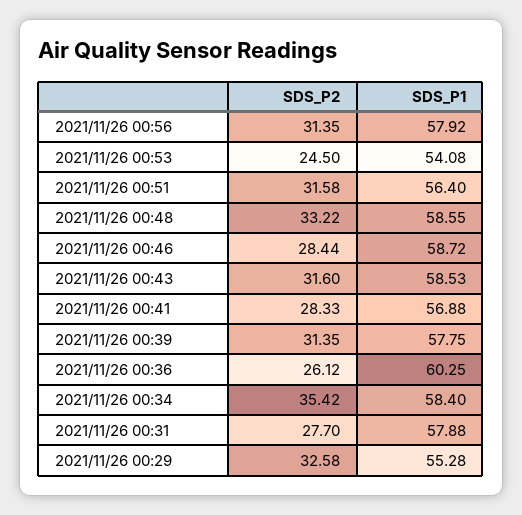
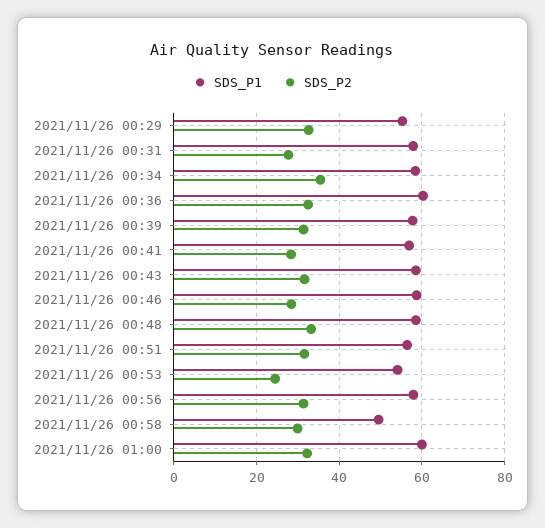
SDS_P2, 2021/11/26 00:36: 26.12 -> 32
SDS_P1, 2021/11/26 00:58: none -> 50
SDS_P2, 2021/11/26 00:58: none -> 30
SDS_P1, 2021/11/26 01:00: none -> 60
SDS_P2, 2021/11/26 01:00: none -> 32

